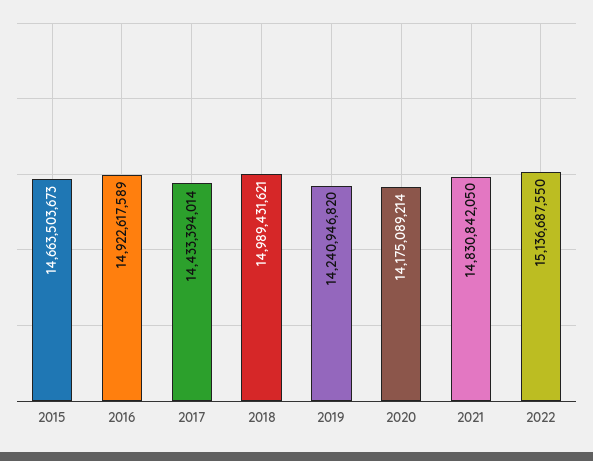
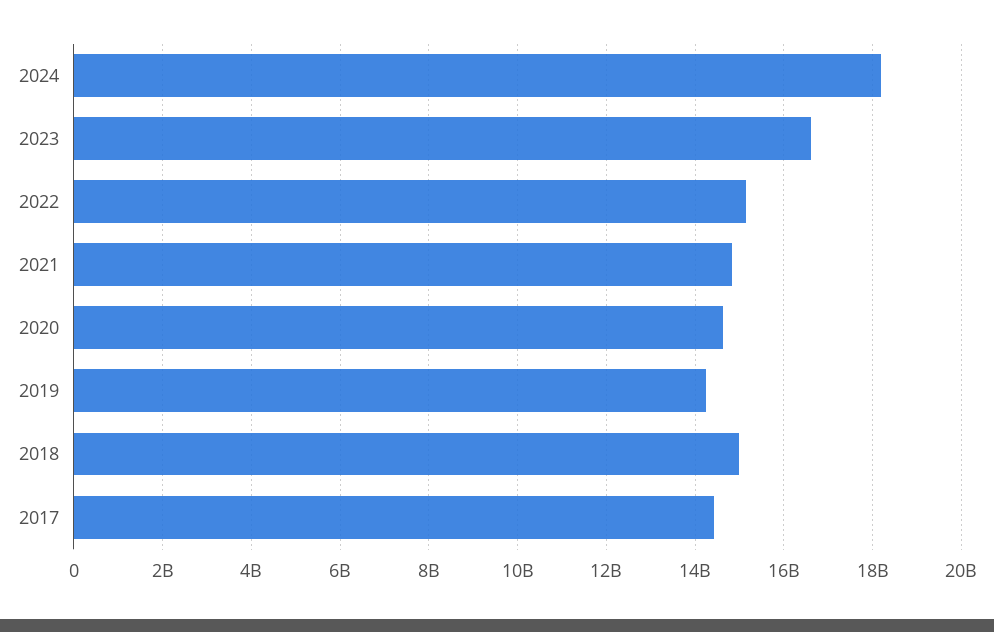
2015: 14663503673 -> none
2016: 14922617589 -> none
2020: 14175089214 -> 14600000000
2024: none -> 18200000000
2023: none -> 16600000000

